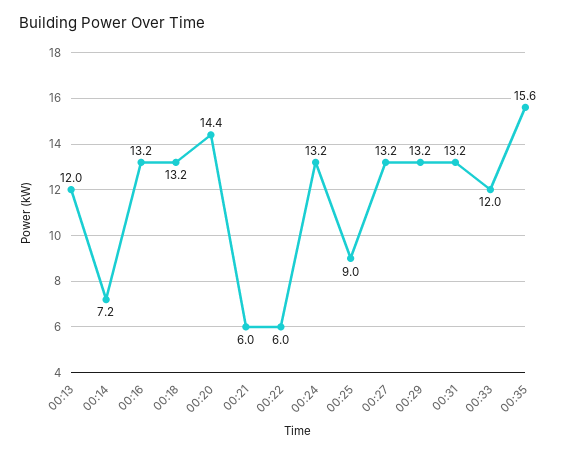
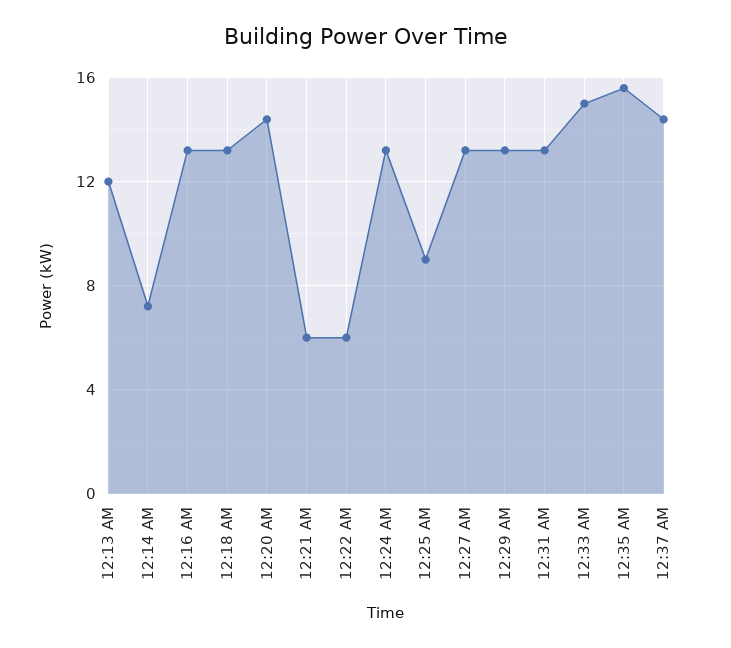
00:33: 12 -> 15
12:37 AM: none -> 14.5

